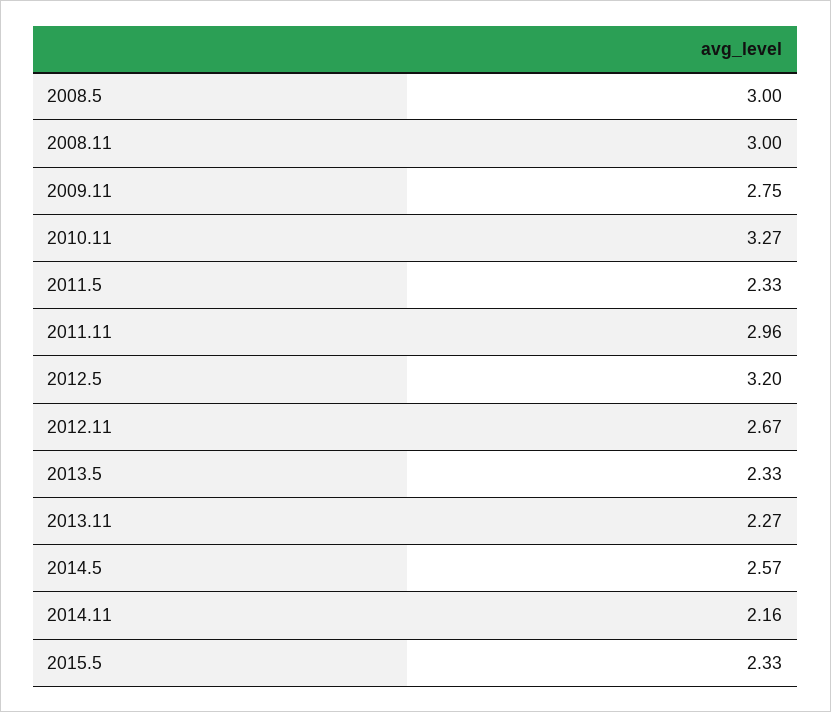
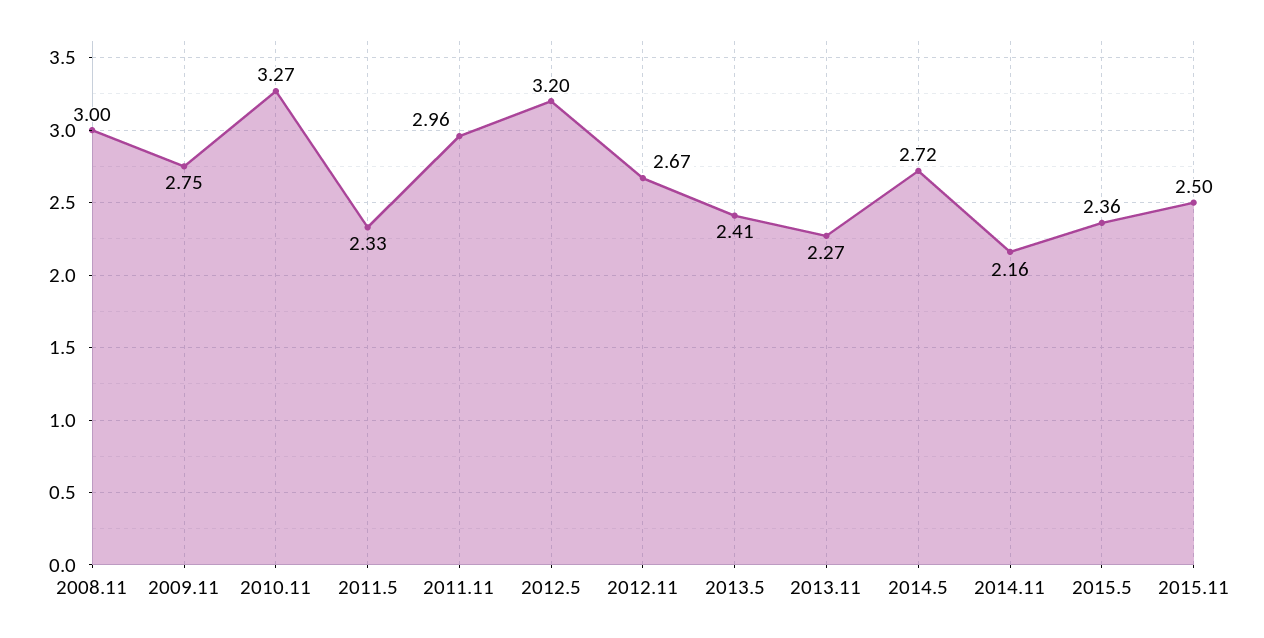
2008.5: 3 -> none
2013.5: 2.33 -> 2.41
2014.5: 2.57 -> 2.72
2015.5: 2.33 -> 2.36
2015.11: none -> 2.5

